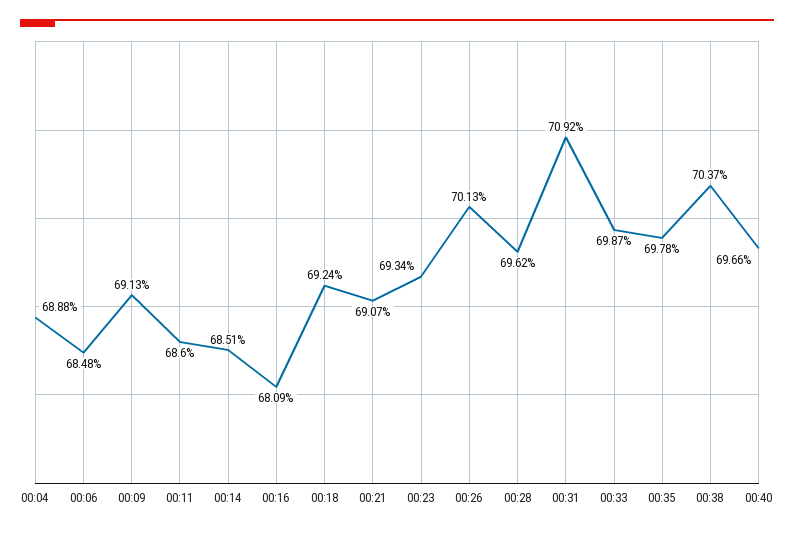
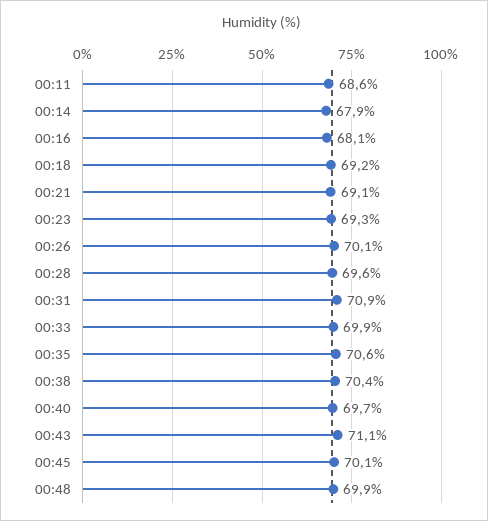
00:04: 68.88 -> none
00:06: 68.48 -> none
00:09: 69.13 -> none
00:14: 68.51 -> 67.9
00:35: 69.78 -> 70.6
00:43: none -> 71.1
00:45: none -> 70.1
00:48: none -> 69.9

